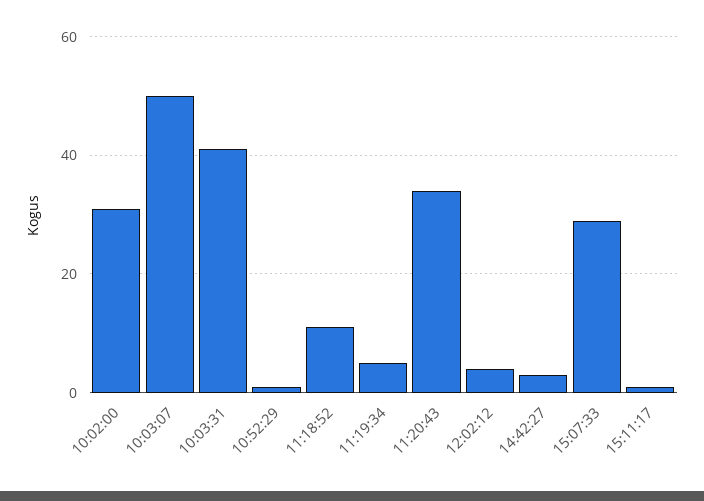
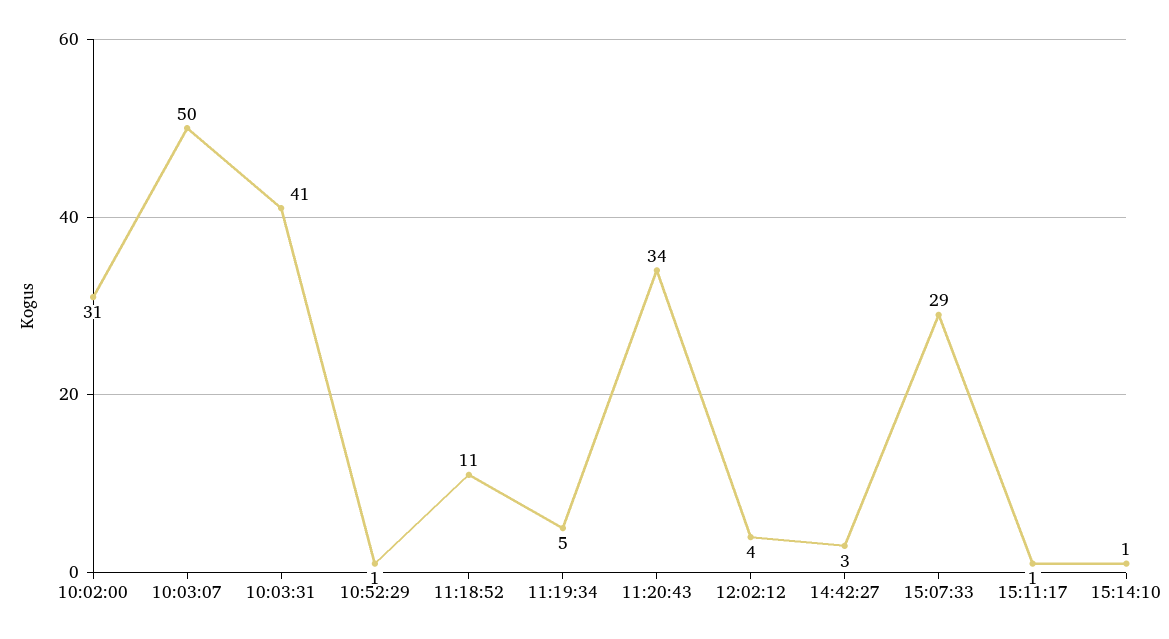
15:14:10: none -> 1

